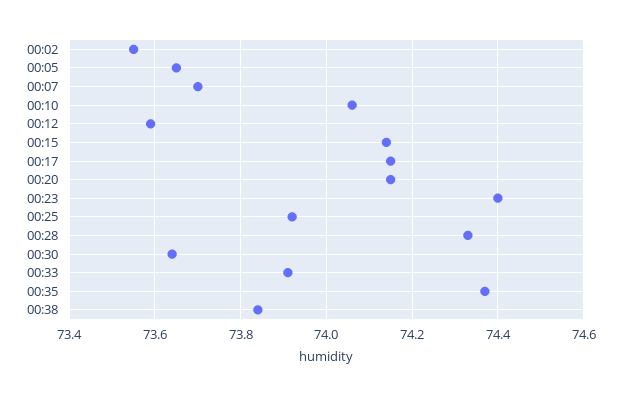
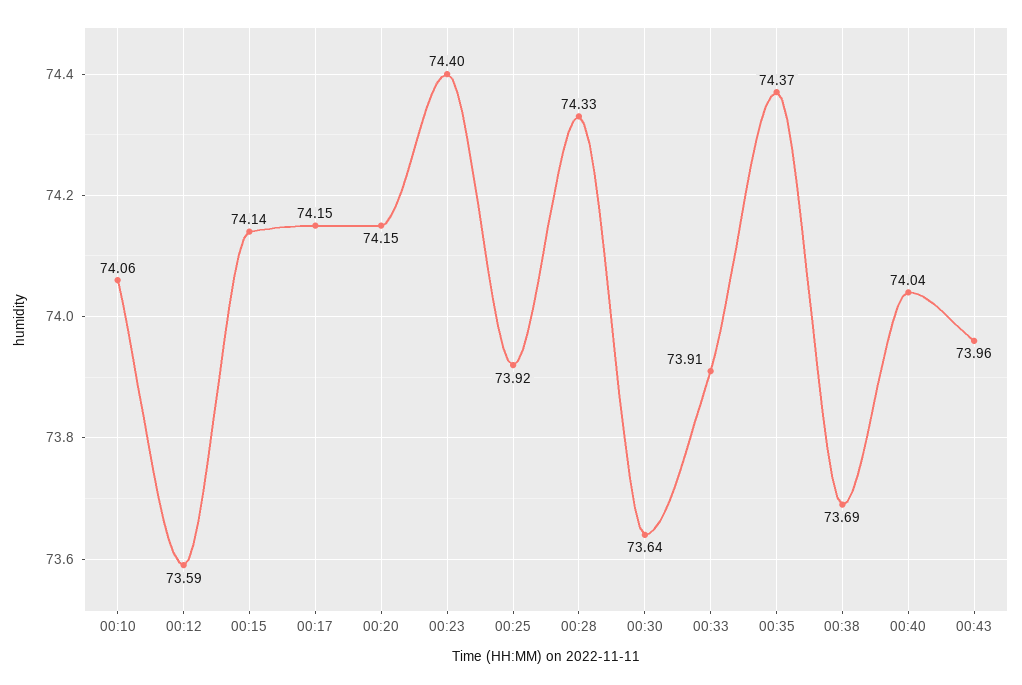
00:02: 73.55 -> none
00:05: 73.65 -> none
00:07: 73.7 -> none
00:38: 73.85 -> 73.69
00:40: none -> 74.04
00:43: none -> 73.96

